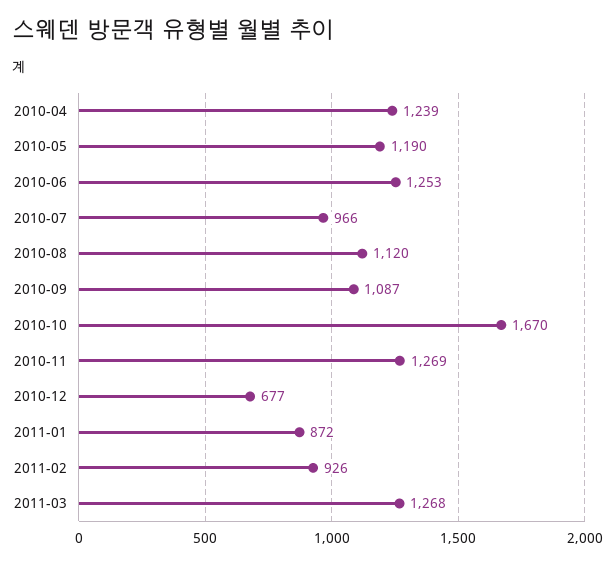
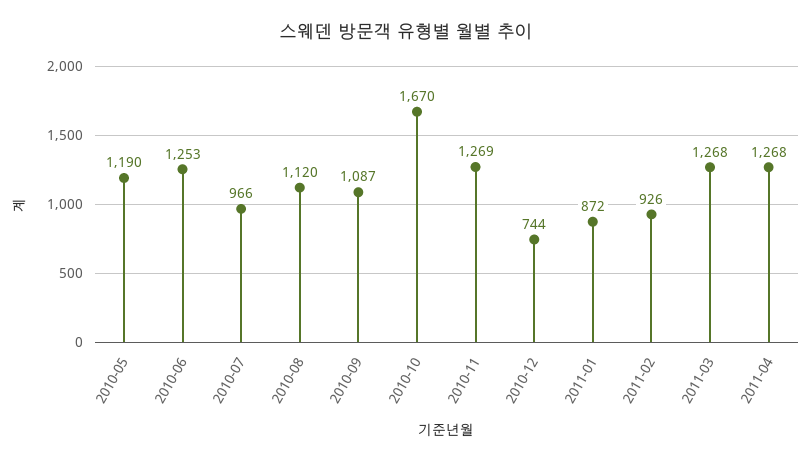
2010-04: 1239 -> none
2010-12: 677 -> 744
2011-04: none -> 1268

